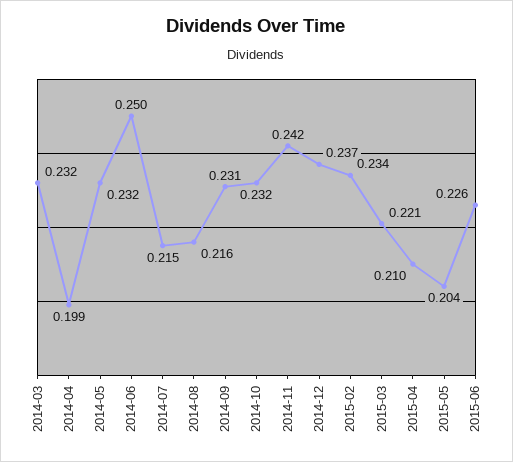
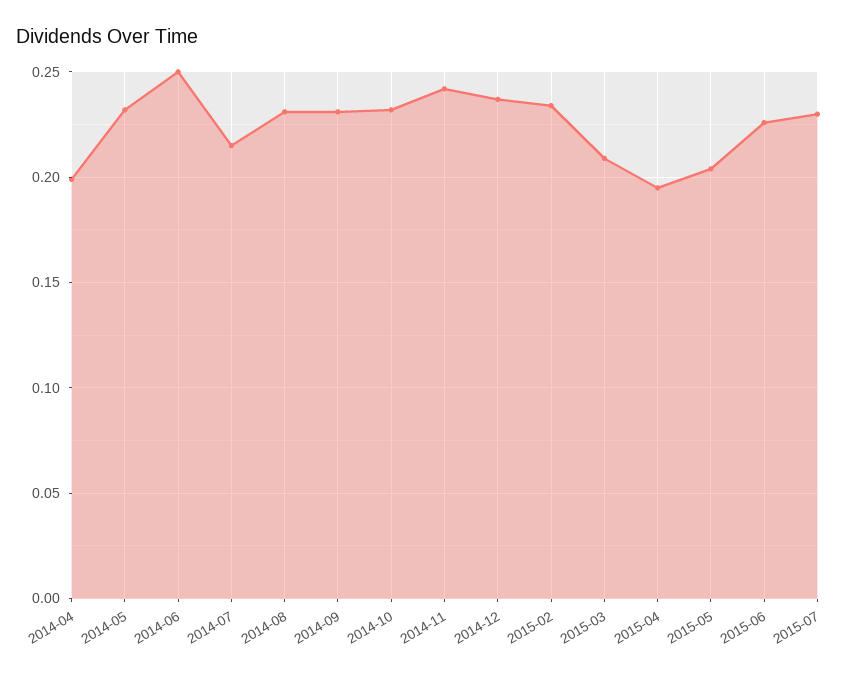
2014-03: 0.232 -> none
2014-08: 0.216 -> 0.23
2015-03: 0.221 -> 0.21
2015-04: 0.21 -> 0.195
2015-07: none -> 0.23

